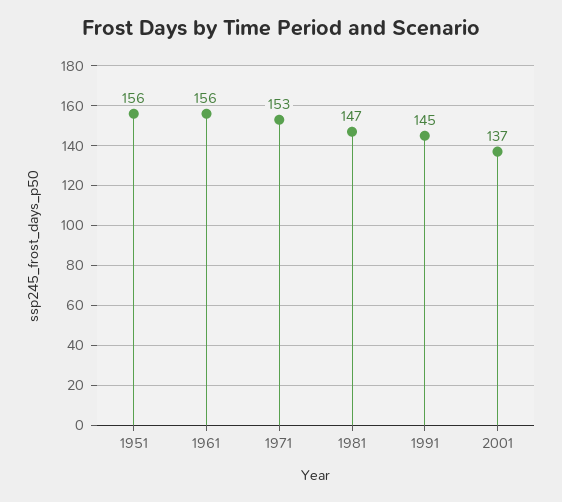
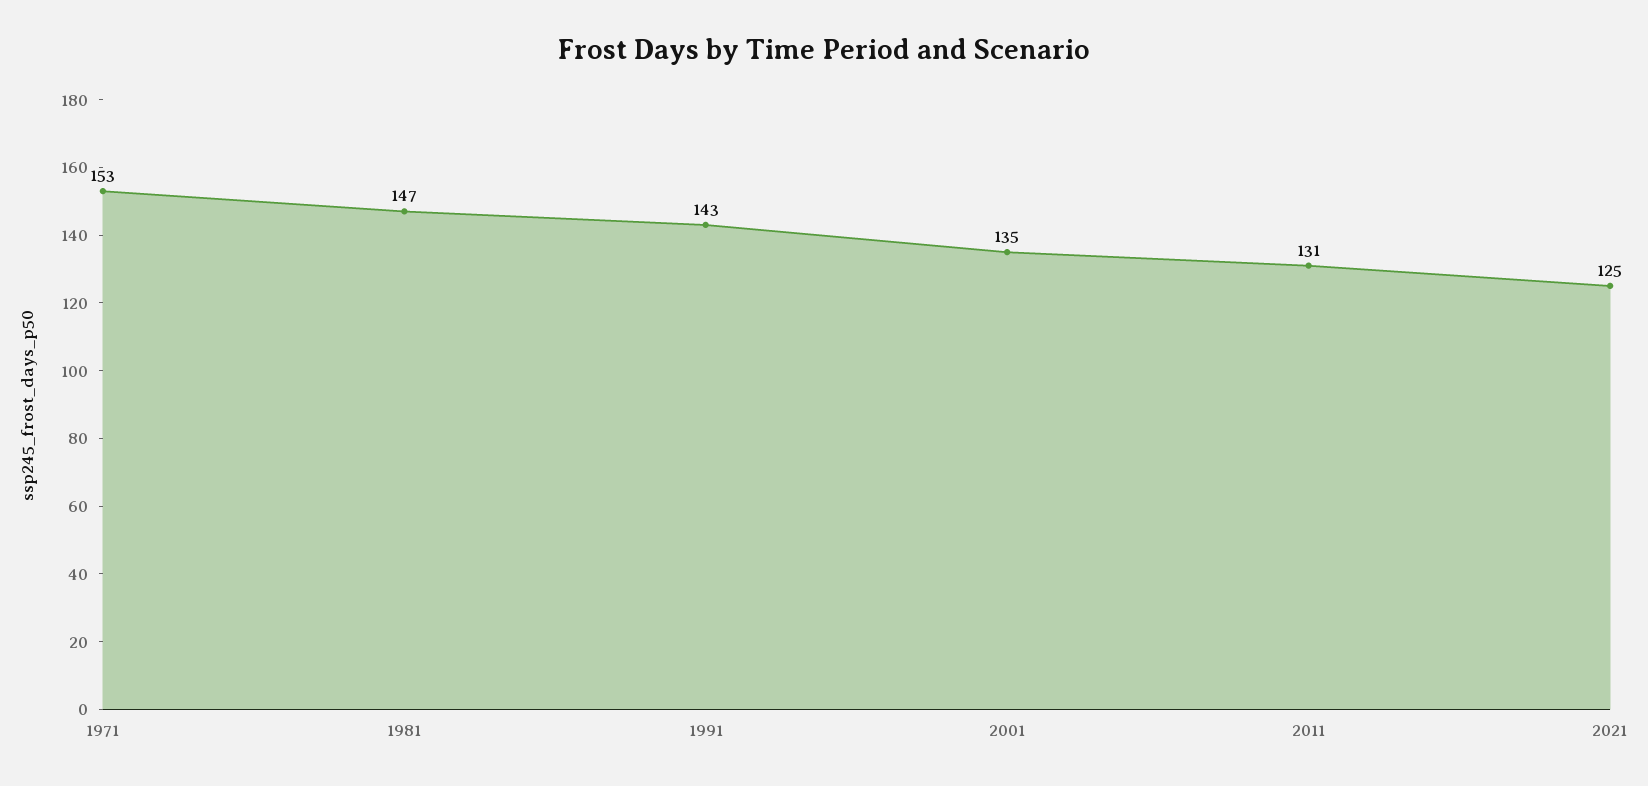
1951: 156 -> none
1961: 156 -> none
1991: 145 -> 143
2001: 137 -> 135
2011: none -> 131
2021: none -> 125

